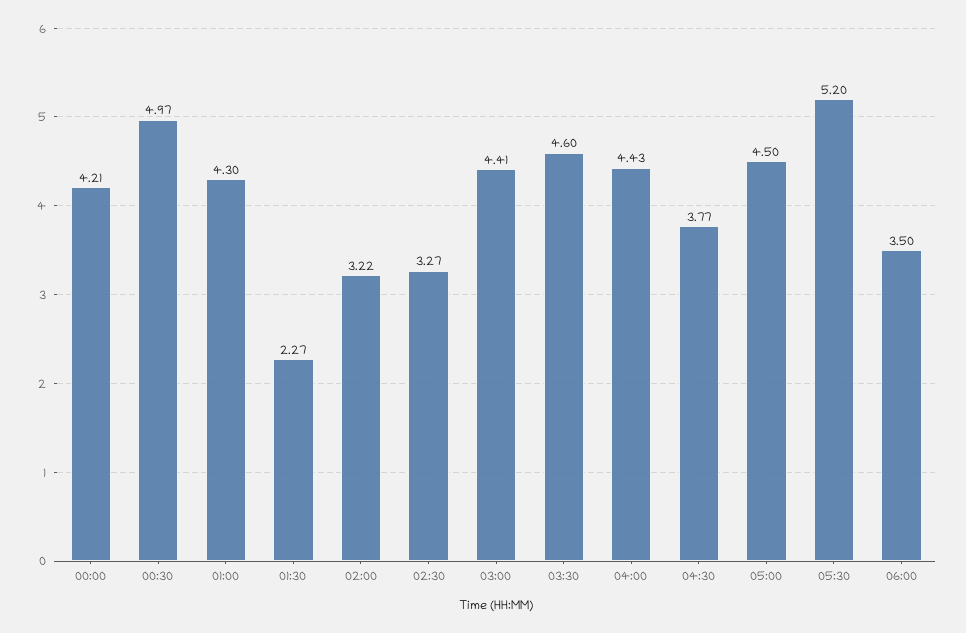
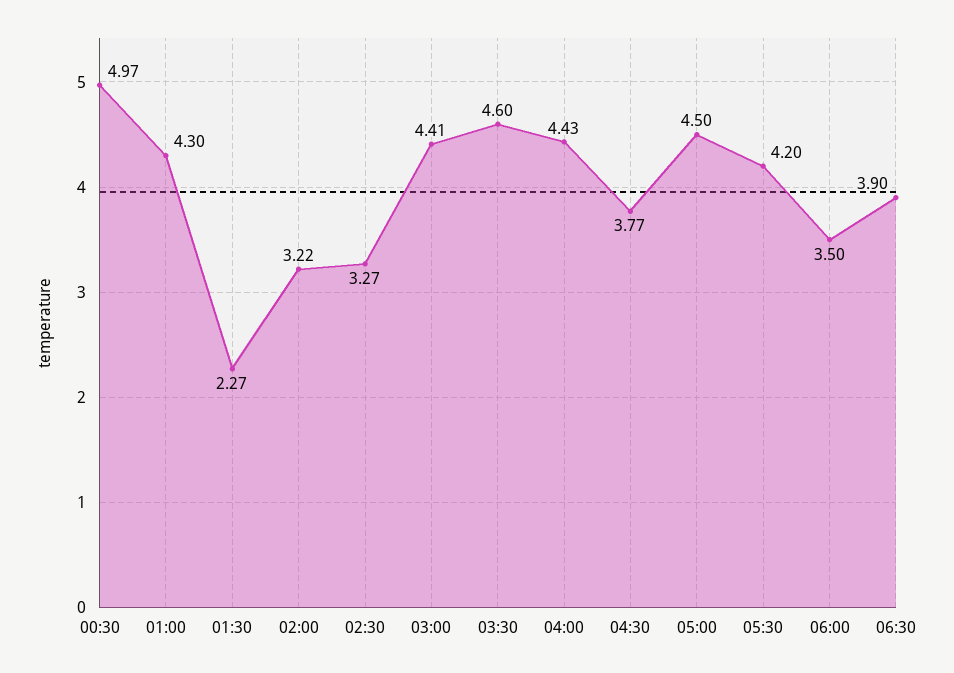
00:00: 4.21 -> none
05:30: 5.2 -> 4.2
06:30: none -> 3.9

